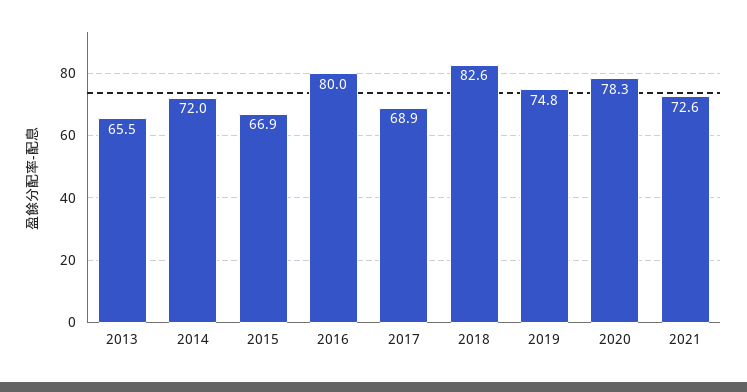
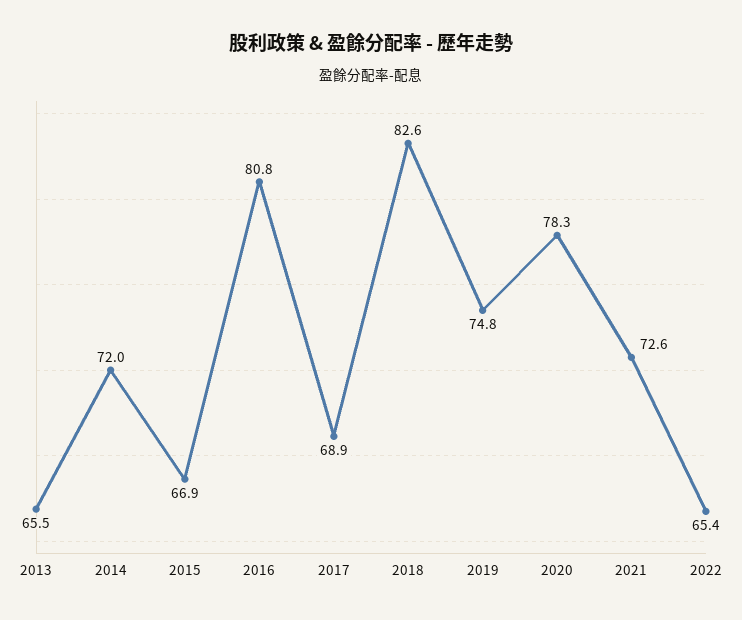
2016: 80 -> 80.8
2022: none -> 65.4

